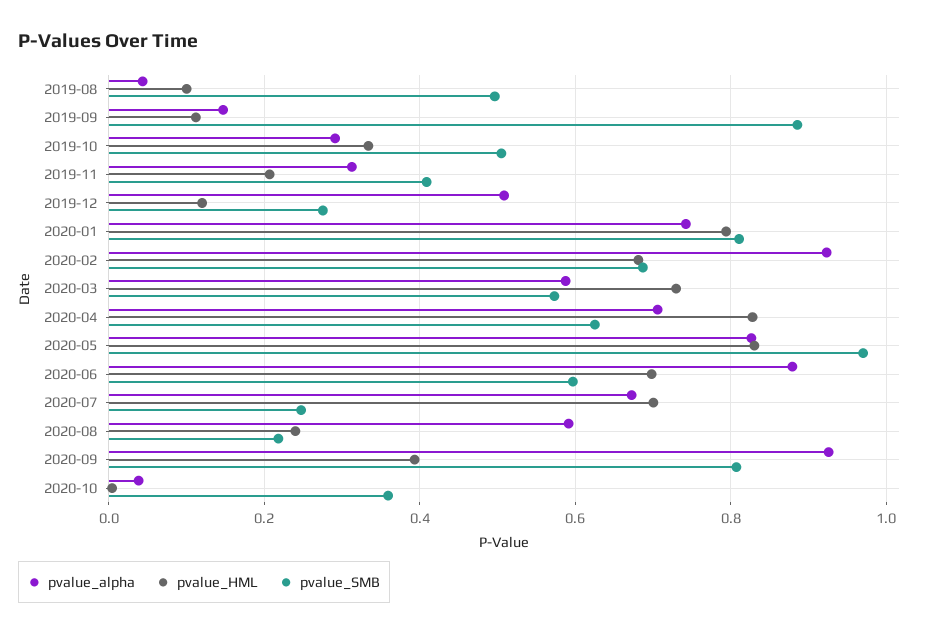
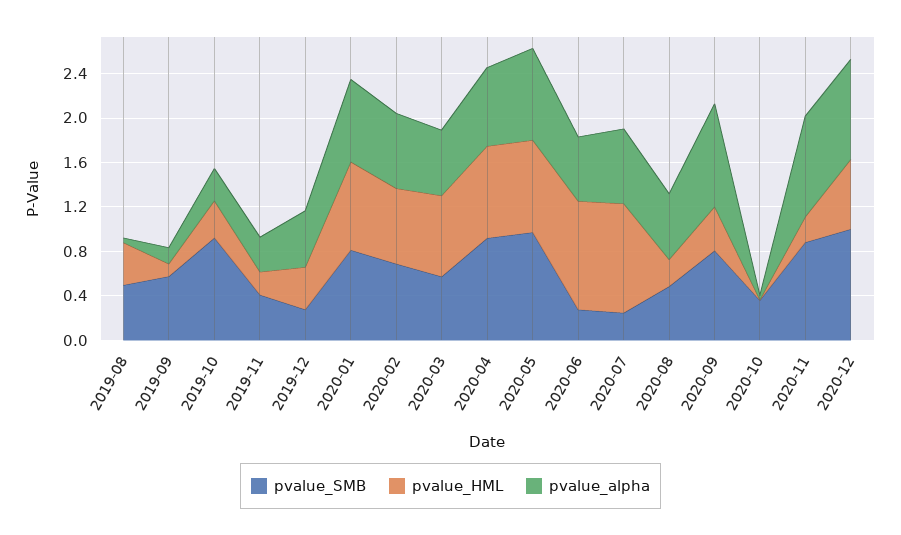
pvalue_HML, 2019-08: 0.1 -> 0.4
pvalue_SMB, 2019-09: 0.88 -> 0.6
pvalue_SMB, 2019-10: 0.5 -> 0.9
pvalue_HML, 2019-12: 0.12 -> 0.4
pvalue_alpha, 2020-02: 0.92 -> 0.7
pvalue_SMB, 2020-04: 0.62 -> 0.9
pvalue_alpha, 2020-06: 0.88 -> 0.6
pvalue_HML, 2020-06: 0.7 -> 1
pvalue_SMB, 2020-06: 0.6 -> 0.3
pvalue_HML, 2020-07: 0.7 -> 1
pvalue_SMB, 2020-08: 0.22 -> 0.5
pvalue_SMB, 2020-11: none -> 0.9
pvalue_HML, 2020-11: none -> 0.2
pvalue_alpha, 2020-11: none -> 0.9
pvalue_SMB, 2020-12: none -> 1
pvalue_HML, 2020-12: none -> 0.6
pvalue_alpha, 2020-12: none -> 0.9

